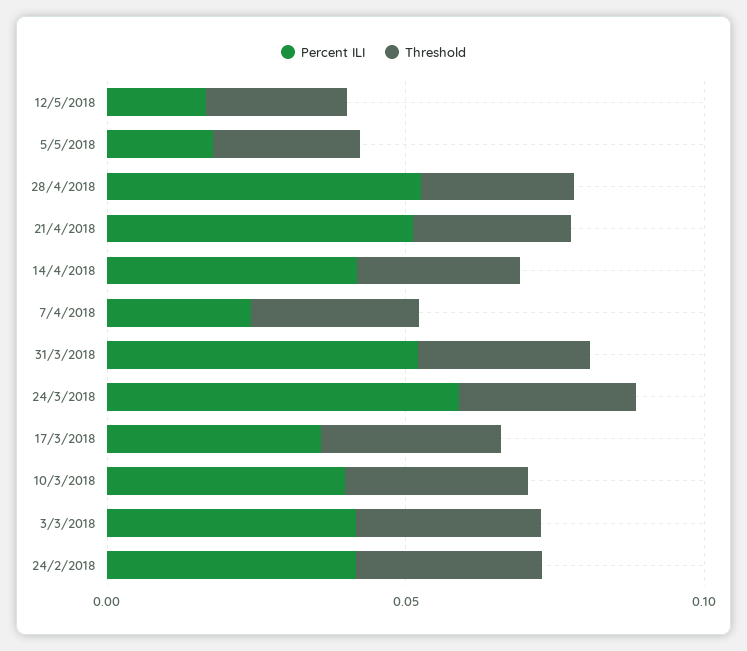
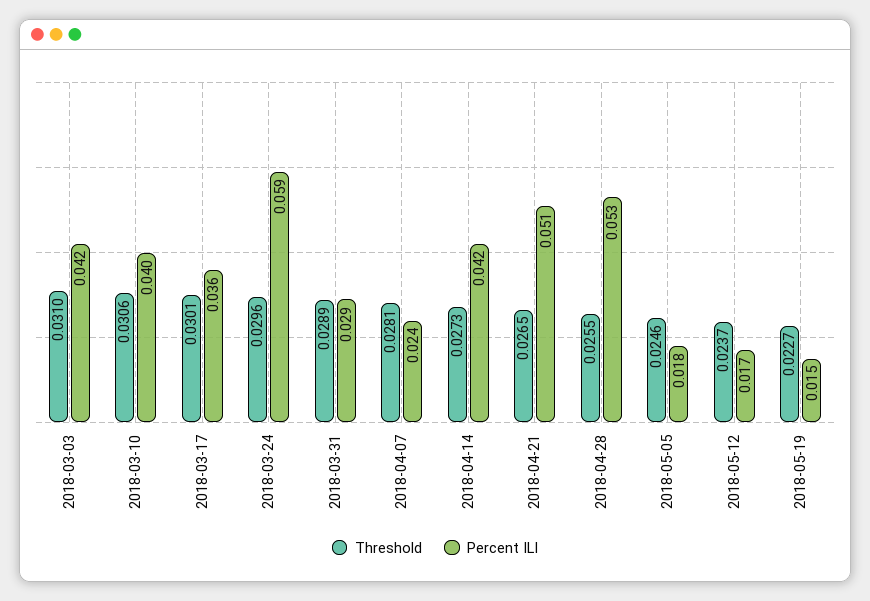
Percent ILI, 31/3/2018: 0.05 -> 0.029
Percent ILI, 24/2/2018: 0.04 -> none
Threshold, 24/2/2018: 0.03 -> none
Threshold, 2018-05-19: none -> 0.0227
Percent ILI, 2018-05-19: none -> 0.015

